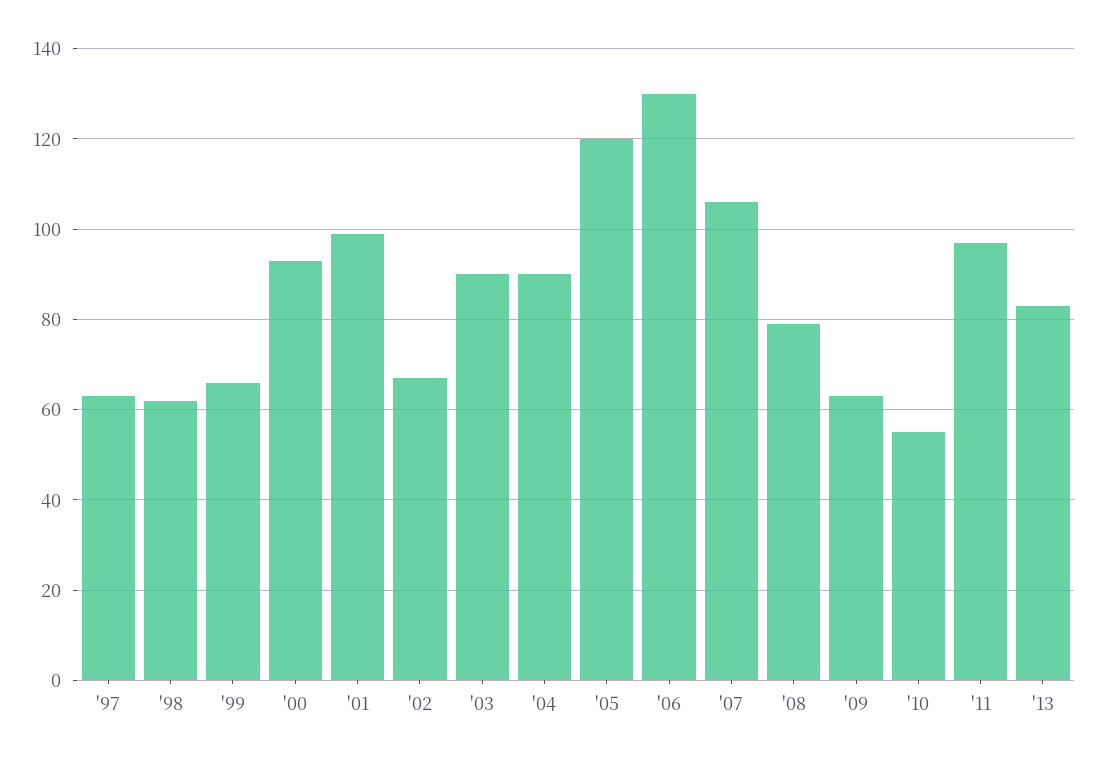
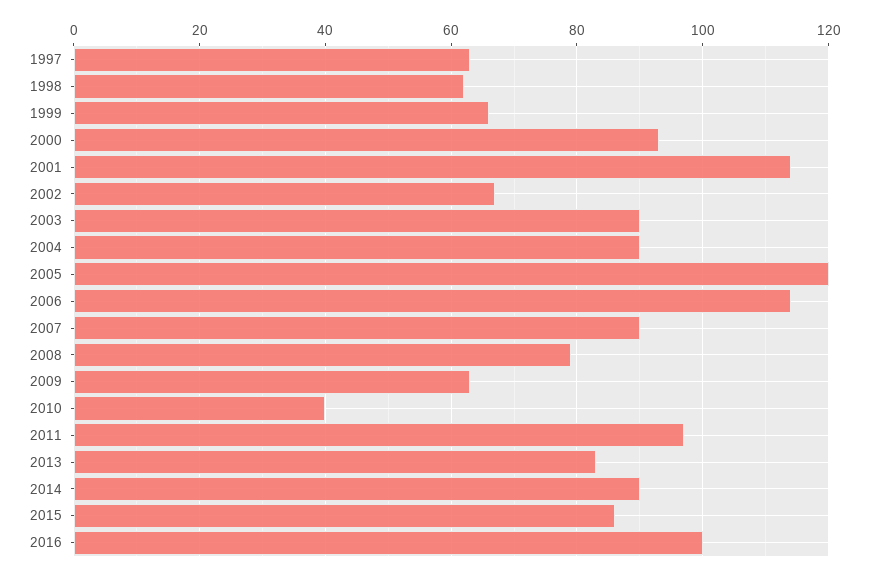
'01: 100 -> 115
'06: 130 -> 115
'07: 105 -> 90
'10: 55 -> 40
2014: none -> 90
2015: none -> 85
2016: none -> 100

